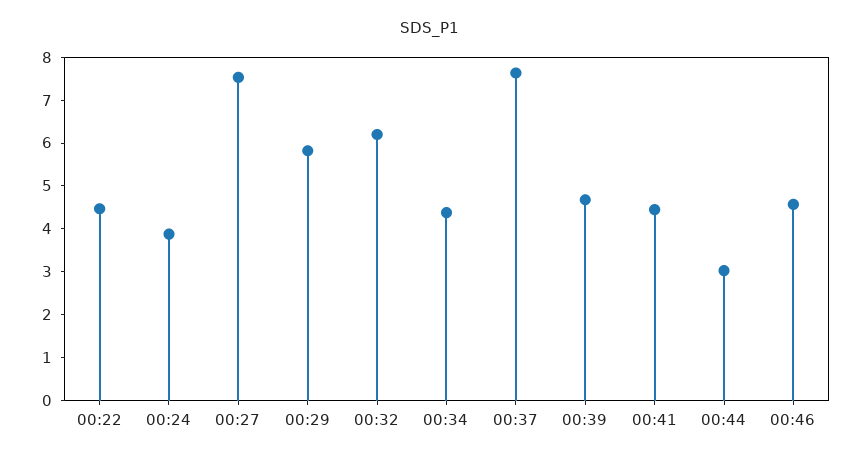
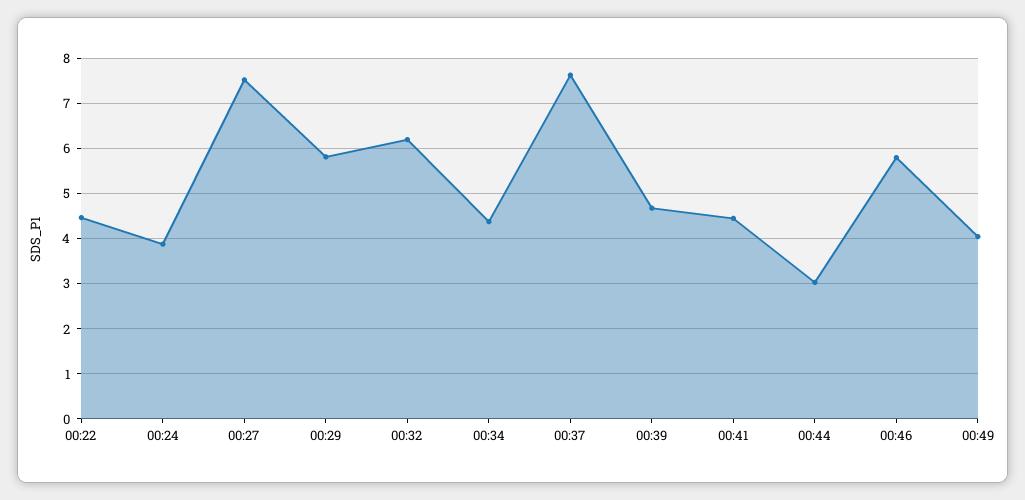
00:46: 4.6 -> 5.8
00:49: none -> 4

